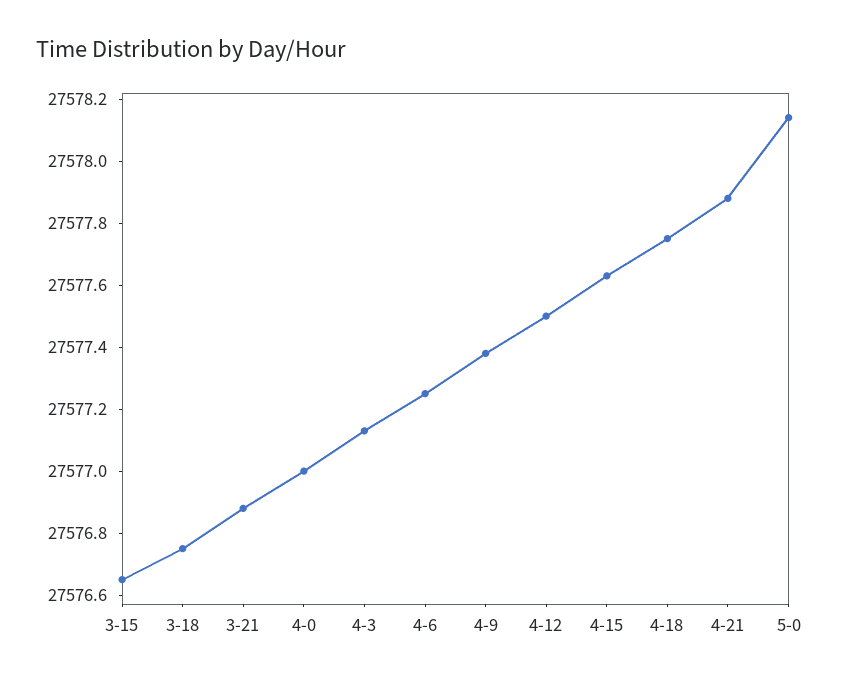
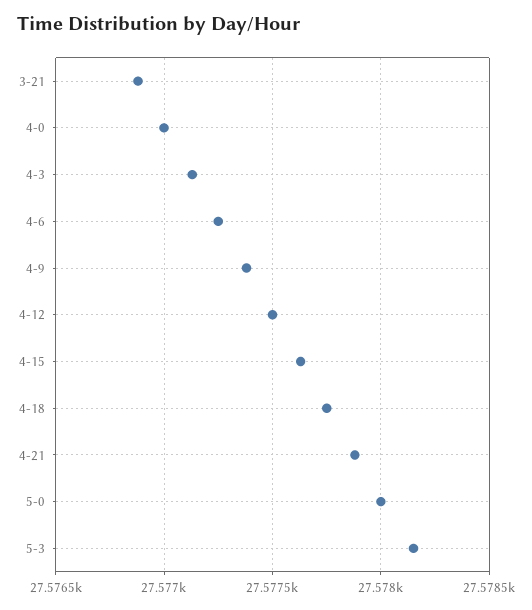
3-15: 27576.65 -> none
3-18: 27576.75 -> none
5-0: 27578.15 -> 27578
5-3: none -> 27578.15

